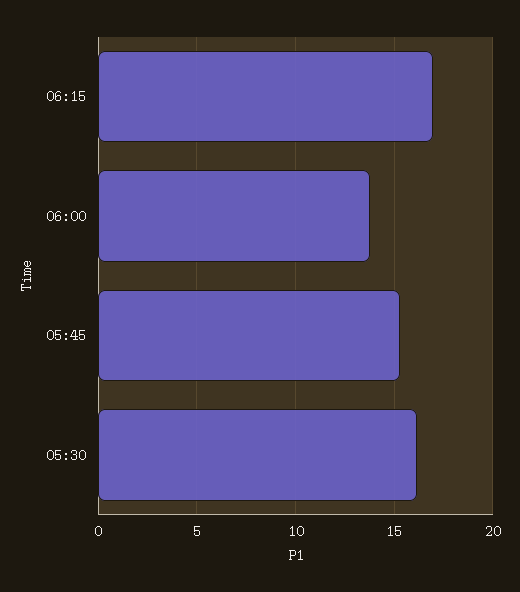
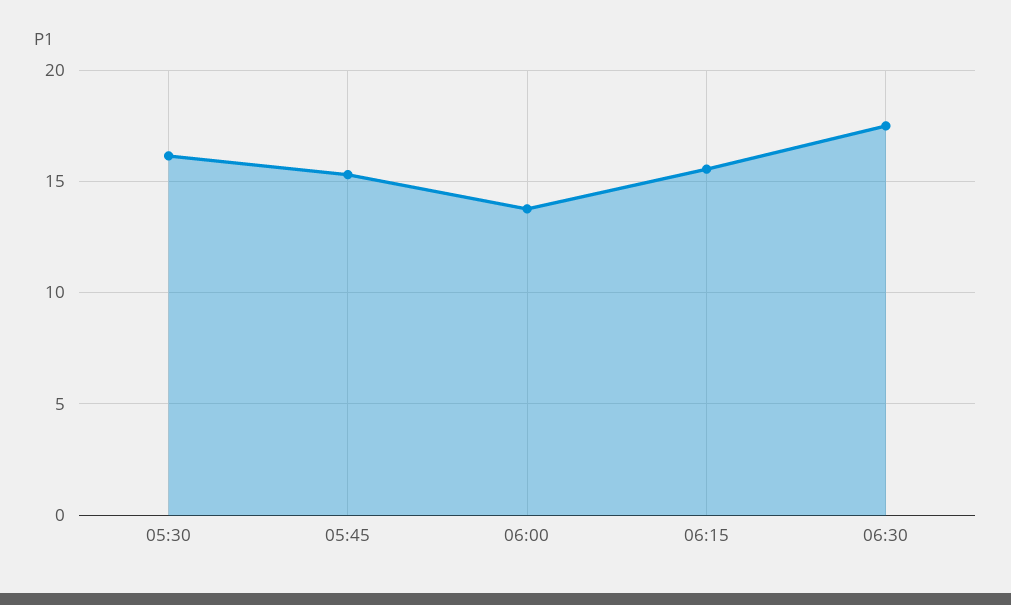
06:15: 17 -> 15.5
06:30: none -> 17.5

